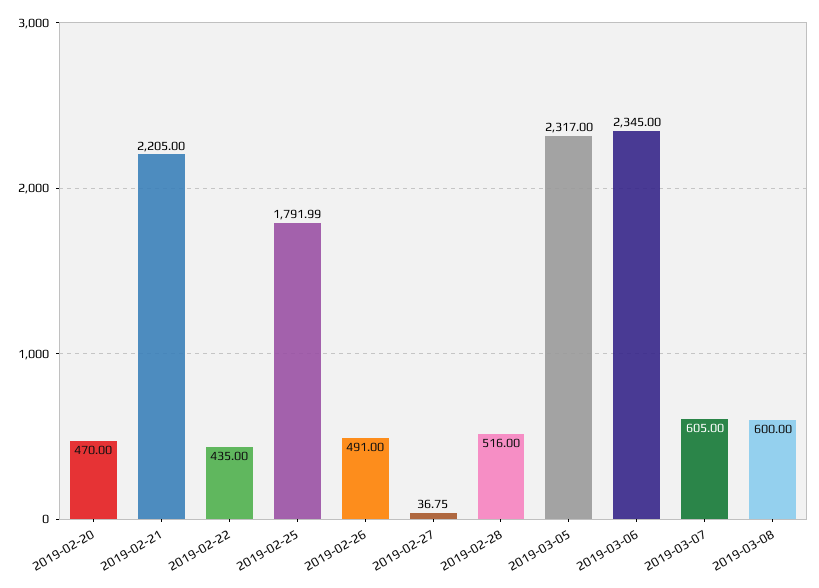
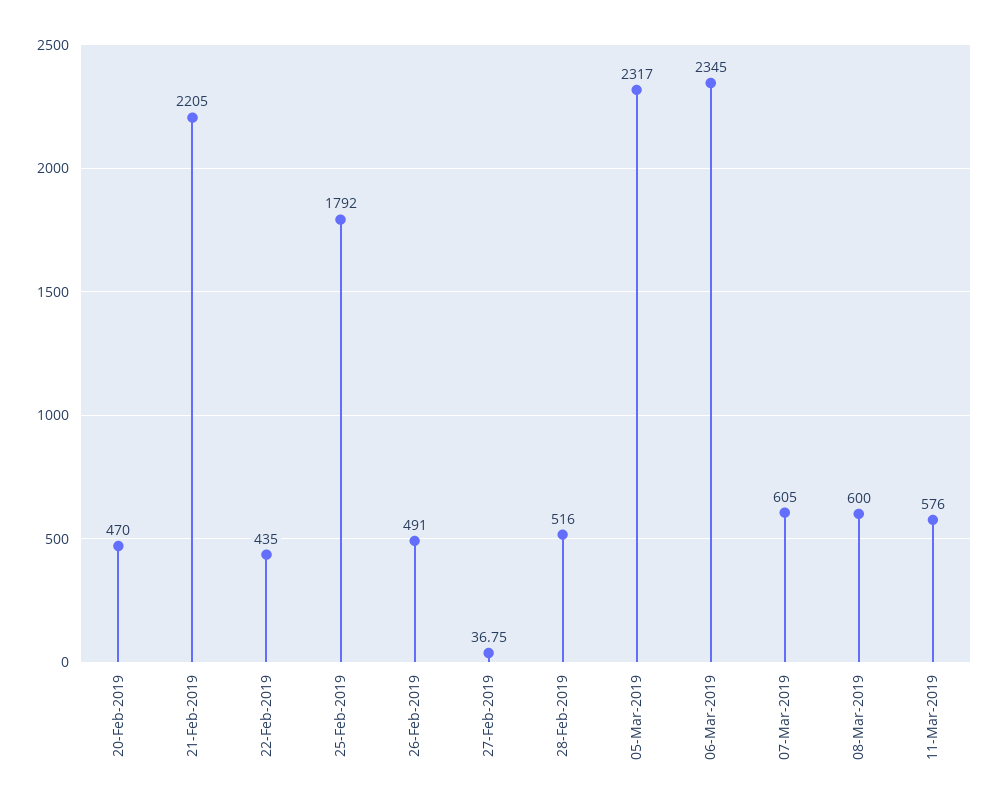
2019-02-25: 1791.99 -> 1792
11-Mar-2019: none -> 576

